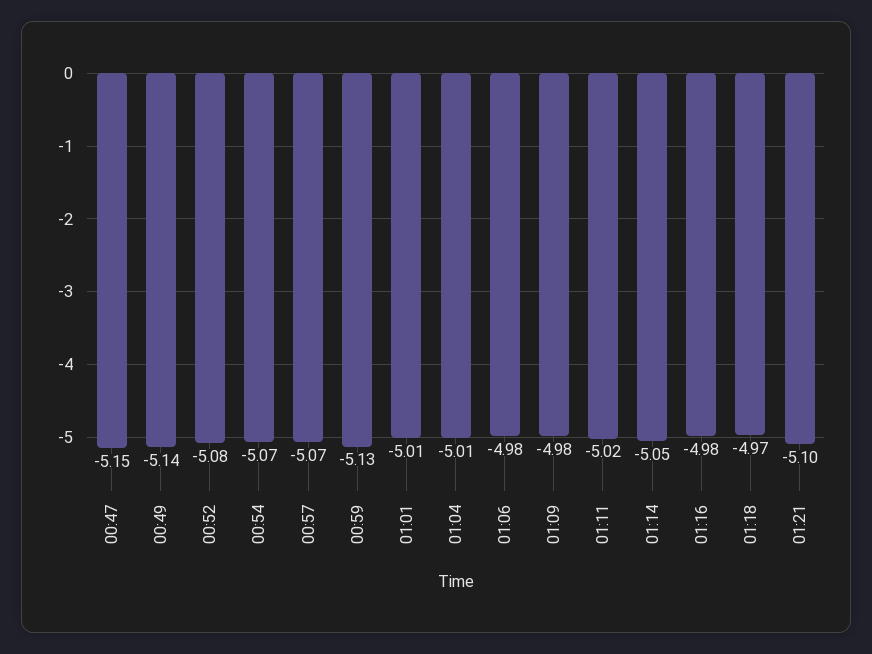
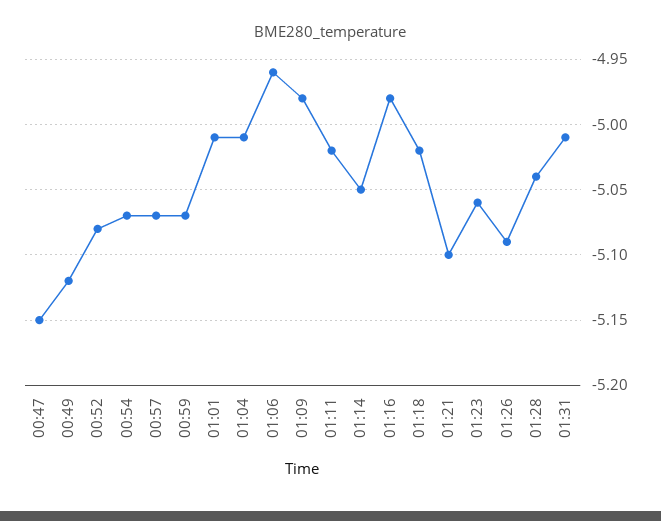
00:49: -5.14 -> -5.12
00:59: -5.13 -> -5.07
01:06: -4.98 -> -4.96
01:18: -4.97 -> -5.02
01:23: none -> -5.06
01:26: none -> -5.09
01:28: none -> -5.04
01:31: none -> -5.01

